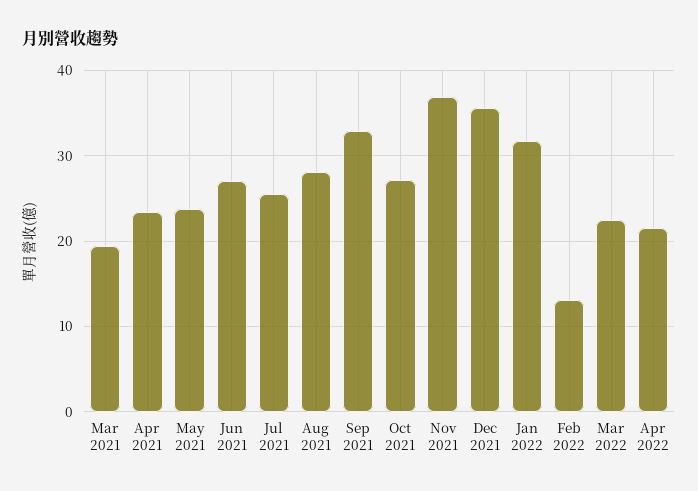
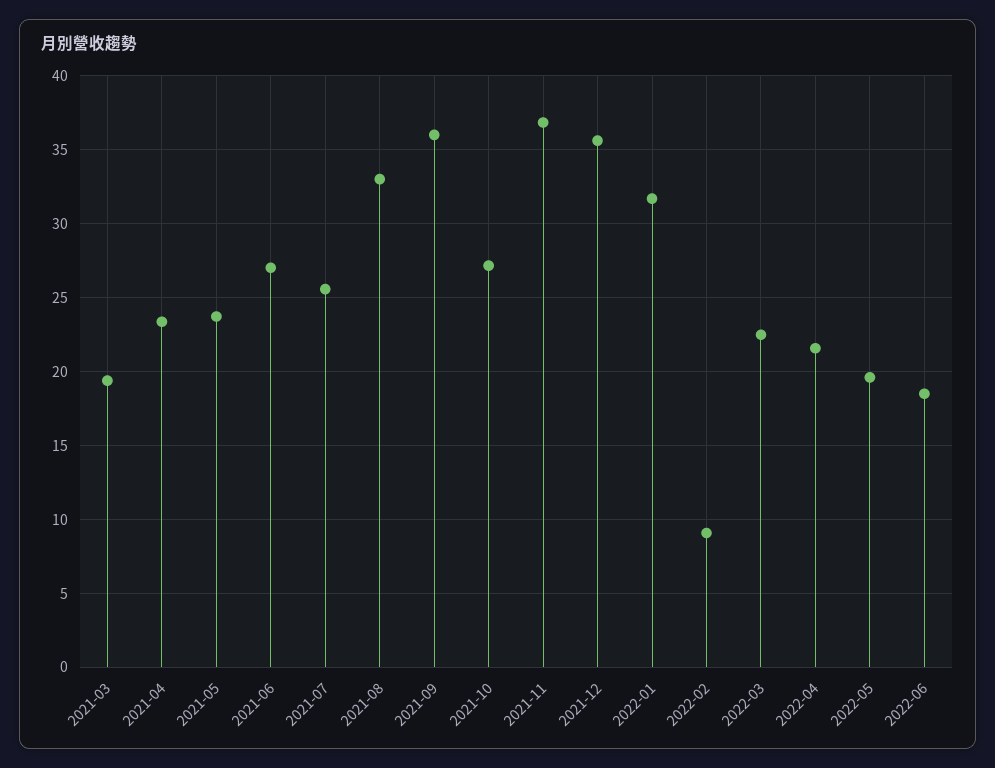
Aug 2021: 28 -> 33
Sep 2021: 33 -> 36
Feb 2022: 13 -> 9
2022-05: none -> 19.5
2022-06: none -> 18.5

